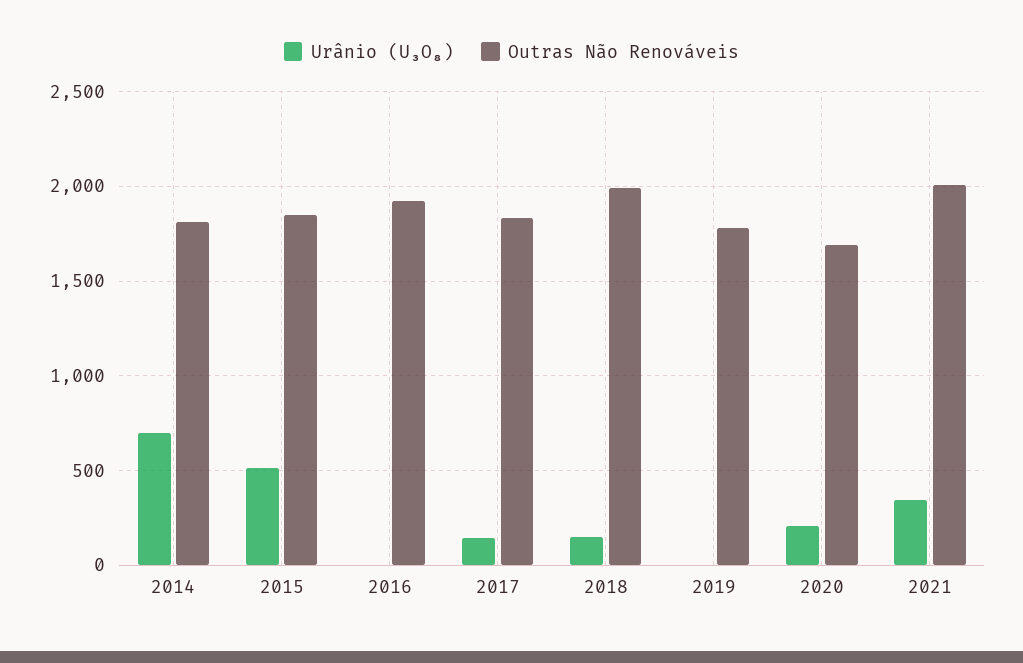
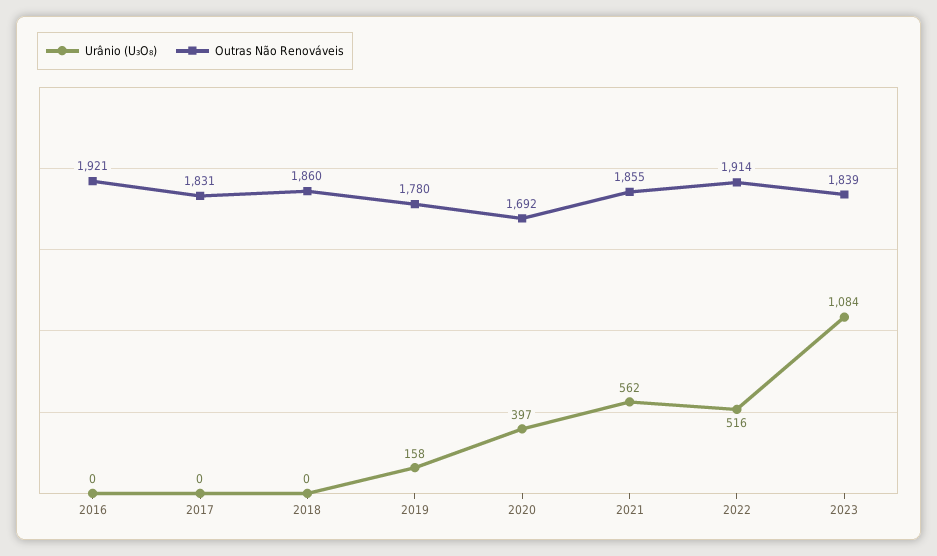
Urânio (U₃O₈), 2014: 700 -> none
Outras Não Renováveis, 2014: 1800 -> none
Urânio (U₃O₈), 2015: 500 -> none
Outras Não Renováveis, 2015: 1850 -> none
Urânio (U₃O₈), 2017: 150 -> 0
Urânio (U₃O₈), 2018: 150 -> 0
Outras Não Renováveis, 2018: 2000 -> 1860
Urânio (U₃O₈), 2019: 0 -> 158
Urânio (U₃O₈), 2020: 200 -> 397
Urânio (U₃O₈), 2021: 350 -> 562
Outras Não Renováveis, 2021: 2000 -> 1855
Urânio (U₃O₈), 2022: none -> 516
Outras Não Renováveis, 2022: none -> 1914
Urânio (U₃O₈), 2023: none -> 1084
Outras Não Renováveis, 2023: none -> 1839

